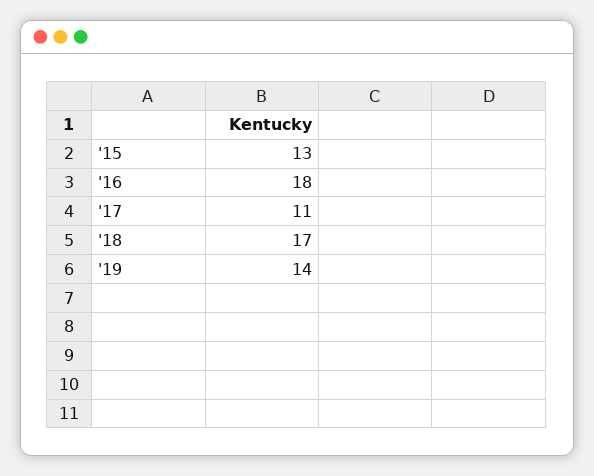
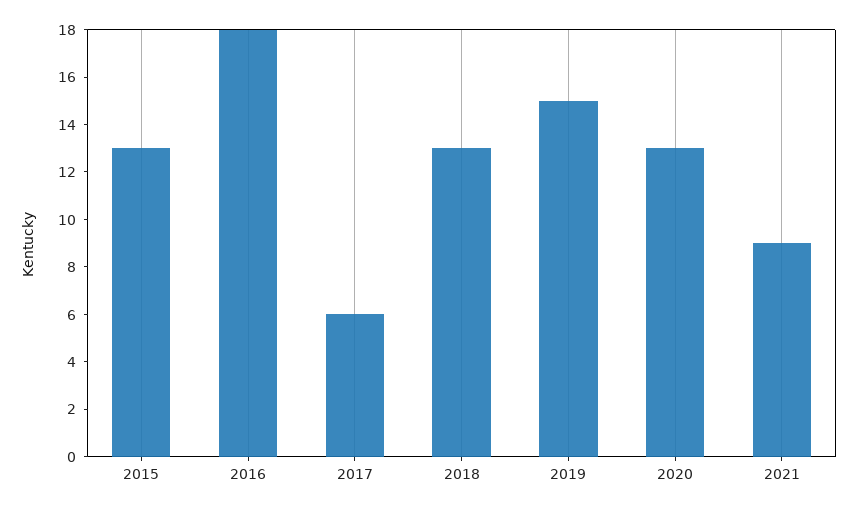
'17: 11 -> 6
'18: 17 -> 13
'19: 14 -> 15
2020: none -> 13
2021: none -> 9

